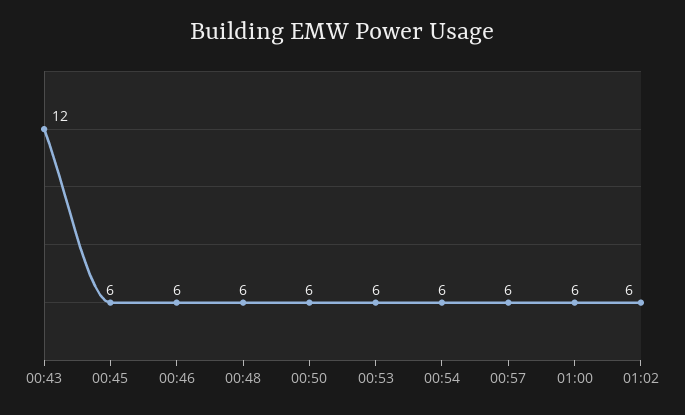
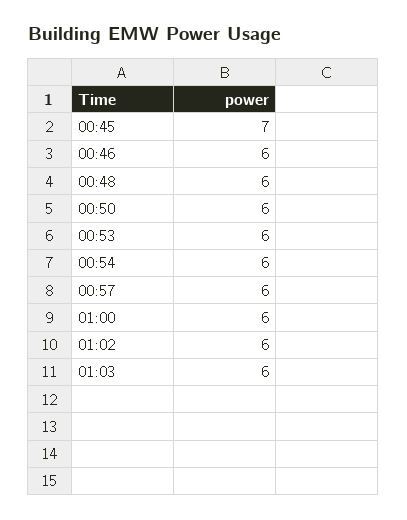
00:43: 12 -> none
00:45: 6 -> 7
01:03: none -> 6

